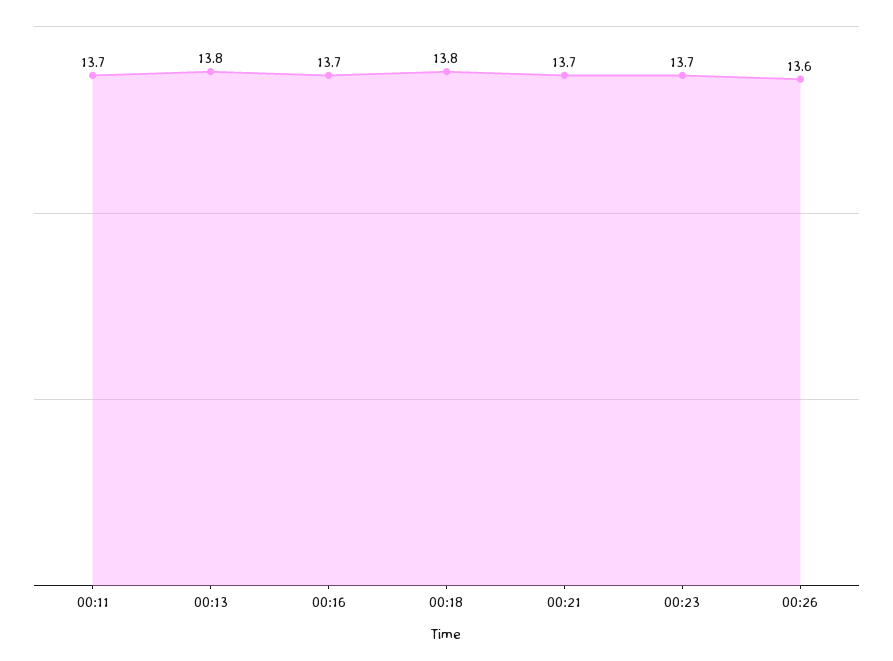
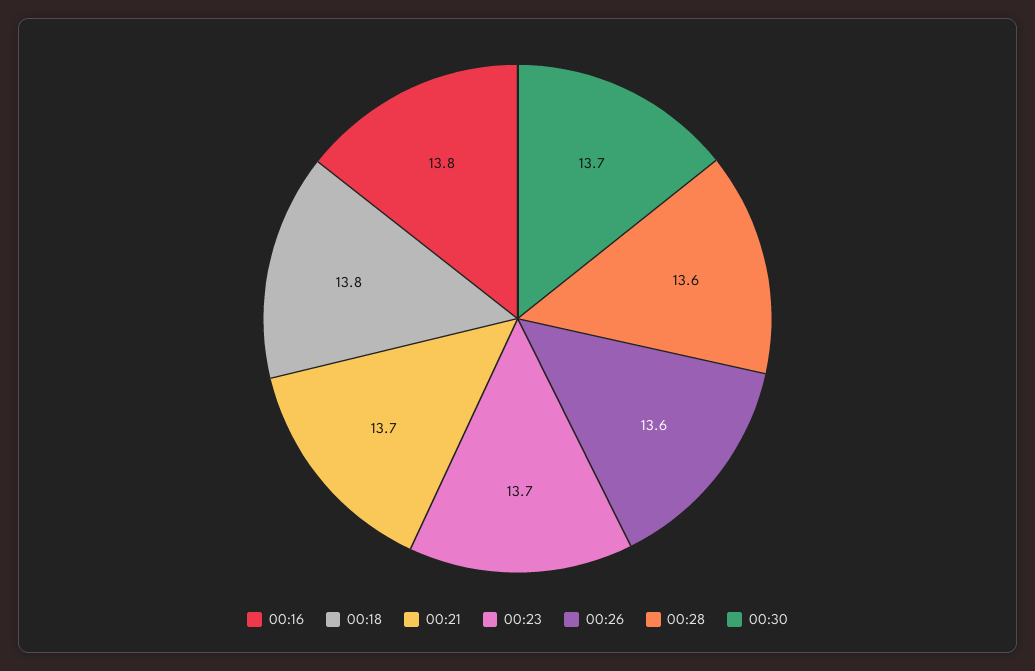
00:11: 13.7 -> none
00:13: 13.8 -> none
00:16: 13.7 -> 13.8
00:28: none -> 13.6
00:30: none -> 13.7

